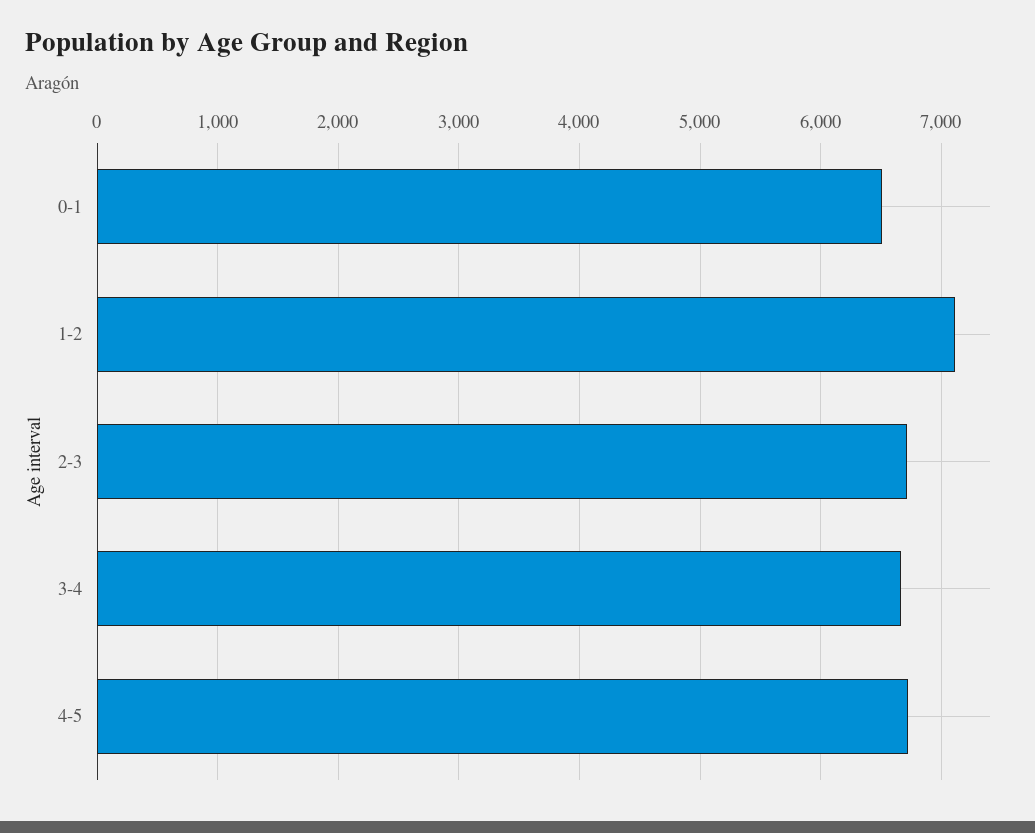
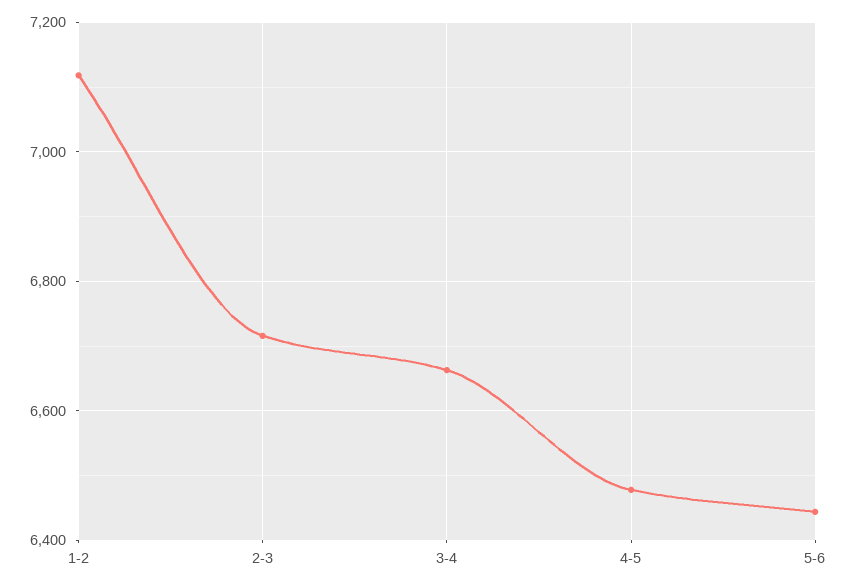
0-1: 6500 -> none
4-5: 6700 -> 6480
5-6: none -> 6440

